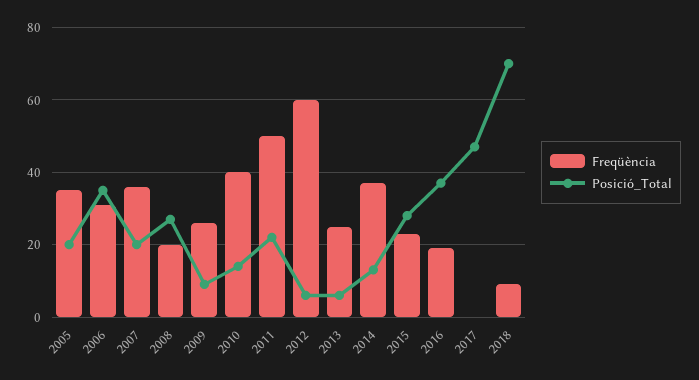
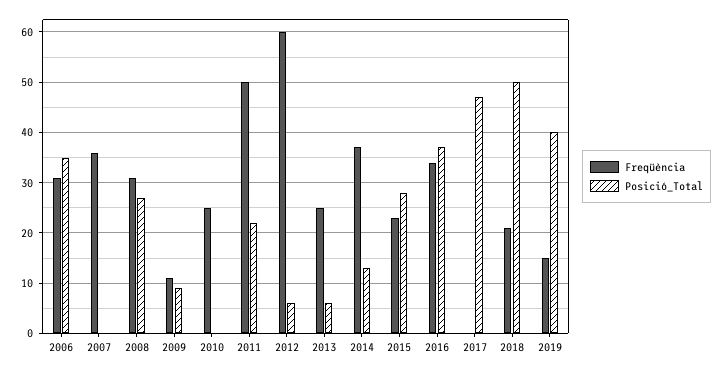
Freqüència, 2005: 35 -> none
Posició_Total, 2005: 20 -> none
Posició_Total, 2007: 20 -> 0
Freqüència, 2008: 20 -> 30
Freqüència, 2009: 25 -> 10
Freqüència, 2010: 40 -> 25
Posició_Total, 2010: 15 -> 0
Freqüència, 2016: 20 -> 35
Freqüència, 2018: 10 -> 20
Posició_Total, 2018: 70 -> 50
Freqüència, 2019: none -> 15
Posició_Total, 2019: none -> 40

